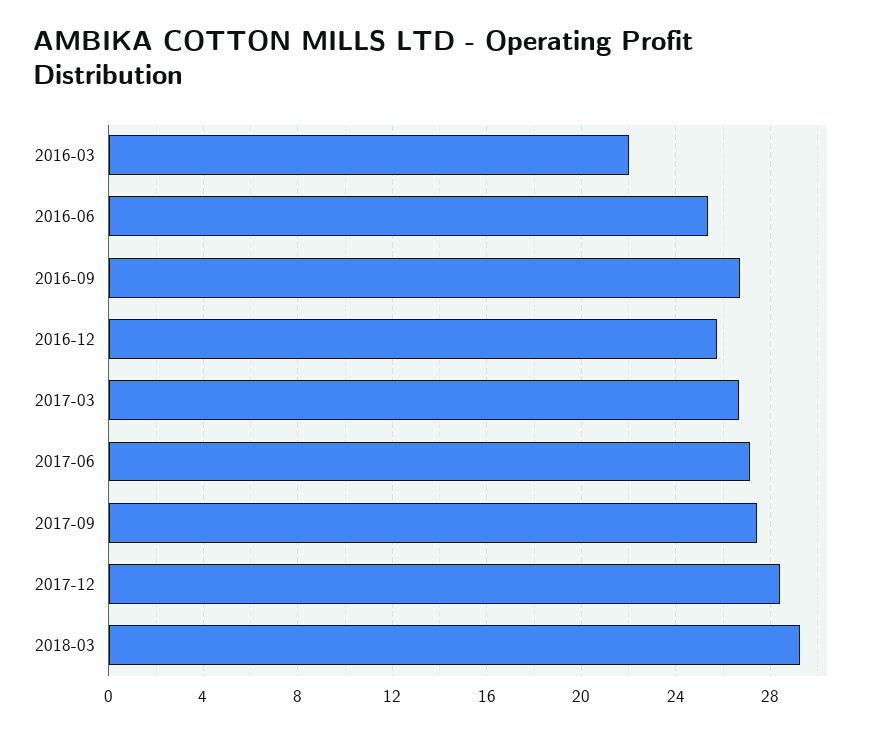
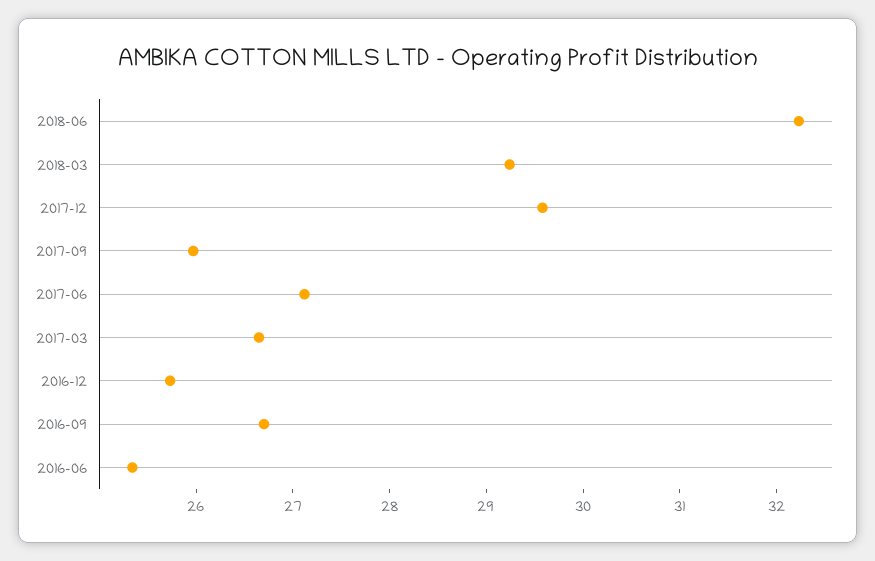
2016-03: 22 -> none
2017-09: 27.5 -> 26
2017-12: 28.5 -> 29.6
2018-06: none -> 32.2

